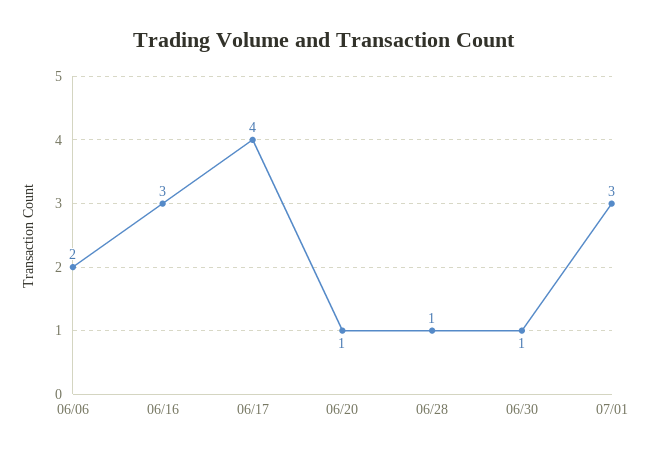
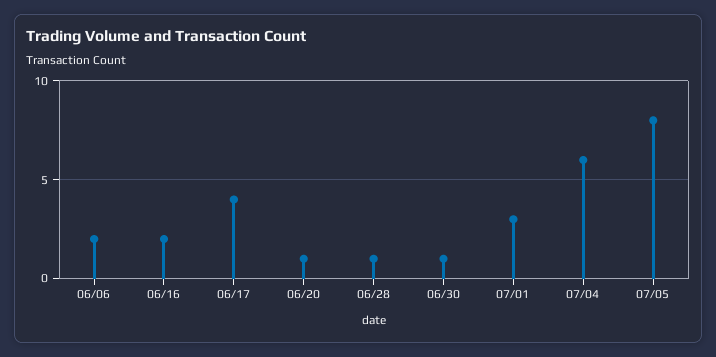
06/16: 3 -> 2
07/04: none -> 6
07/05: none -> 8

